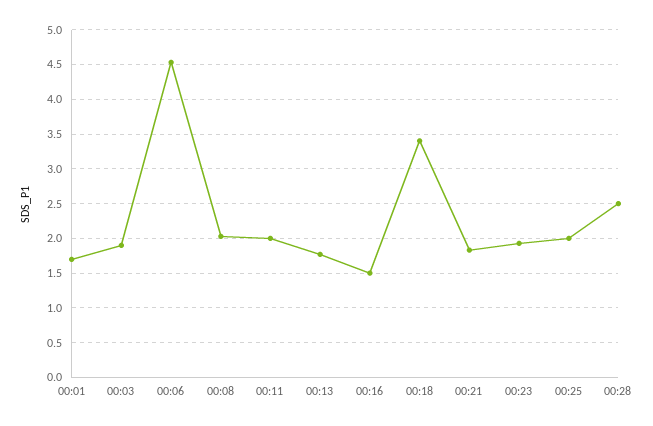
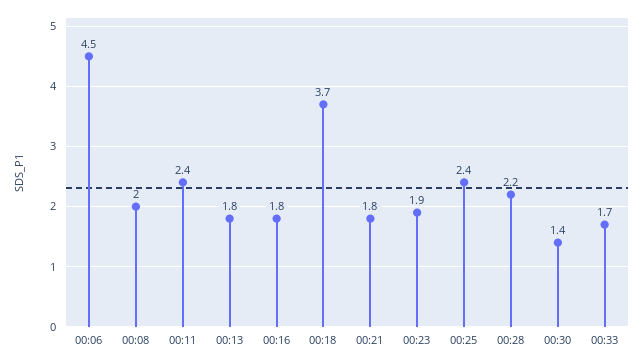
00:01: 1.7 -> none
00:03: 1.9 -> none
00:11: 2 -> 2.4
00:16: 1.5 -> 1.8
00:18: 3.4 -> 3.7
00:25: 2 -> 2.4
00:28: 2.5 -> 2.2
00:30: none -> 1.4
00:33: none -> 1.7

